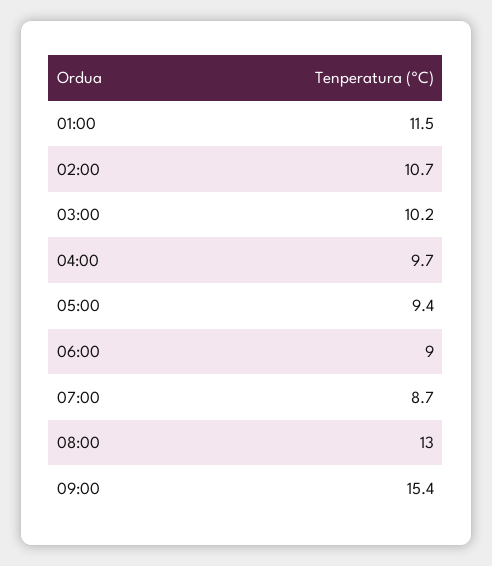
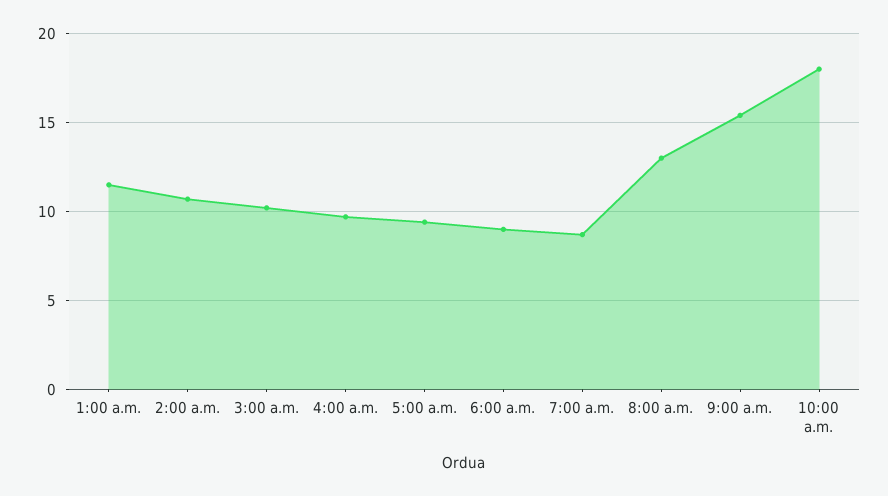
10:00 a.m.: none -> 18

